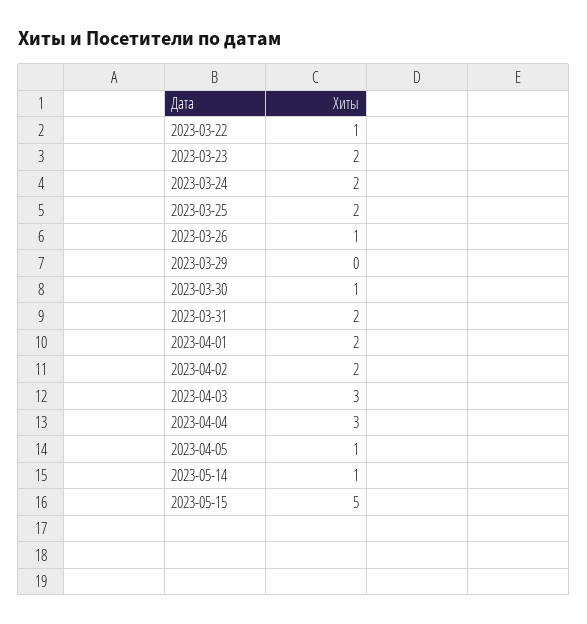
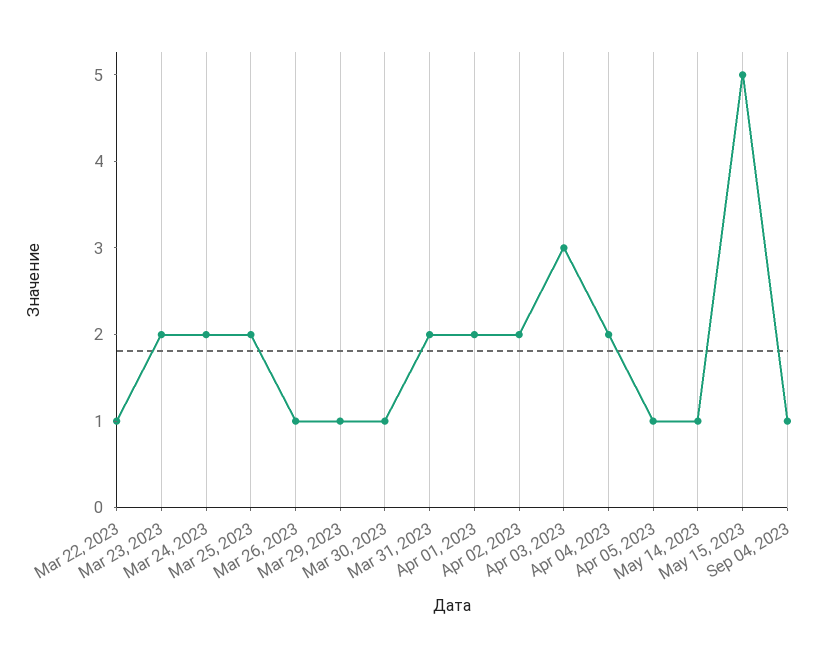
2023-03-29: 0 -> 1
2023-04-04: 3 -> 2
Sep 04, 2023: none -> 1

